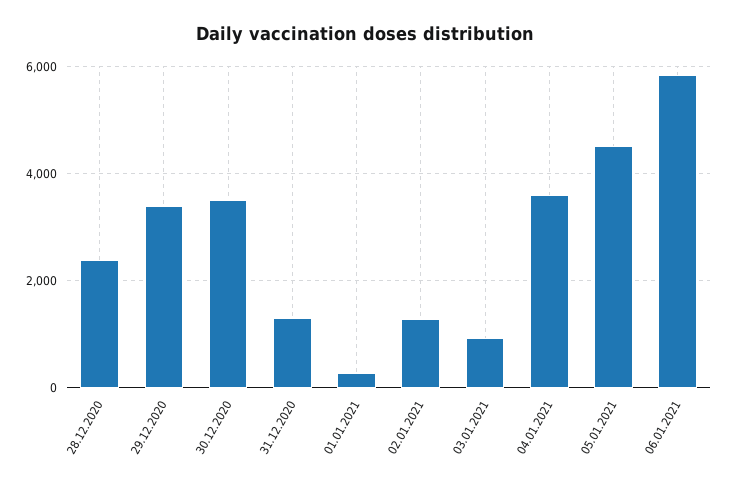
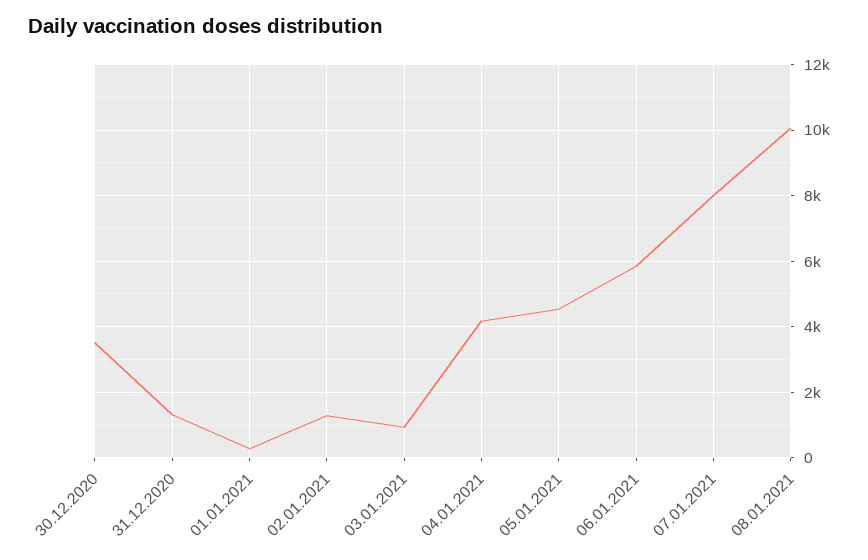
28.12.2020: 2400 -> none
29.12.2020: 3400 -> none
04.01.2021: 3600 -> 4200
07.01.2021: none -> 8000
08.01.2021: none -> 10000

